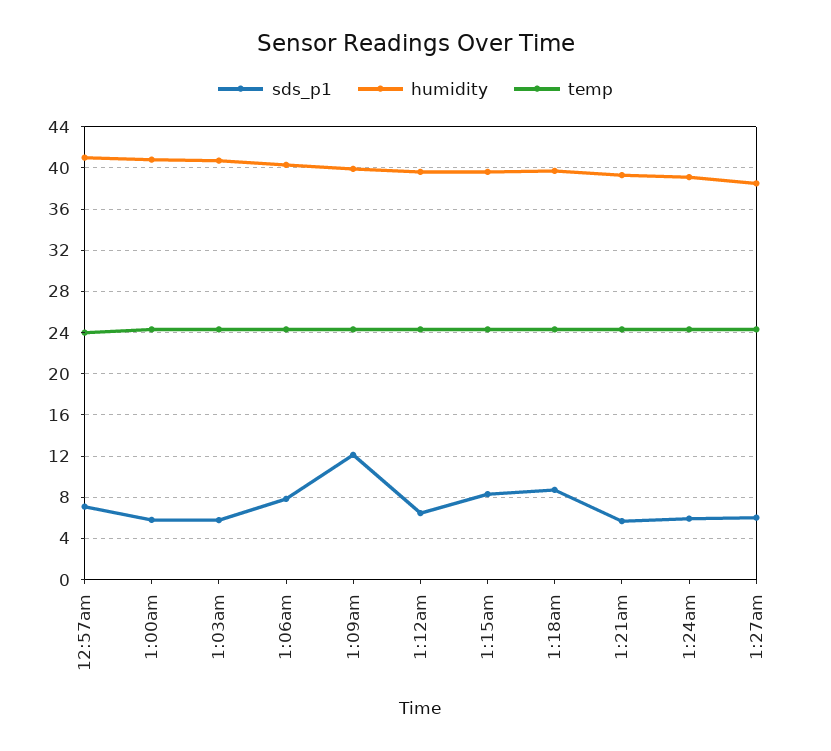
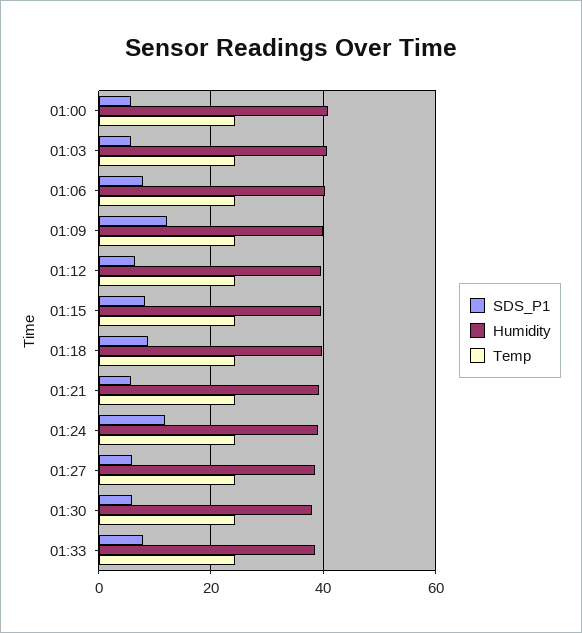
sds_p1, 12:57am: 7 -> none
humidity, 12:57am: 41 -> none
temp, 12:57am: 24 -> none
sds_p1, 1:24am: 6 -> 12
sds_p1, 01:30: none -> 6
humidity, 01:30: none -> 38
temp, 01:30: none -> 24
sds_p1, 01:33: none -> 8
humidity, 01:33: none -> 38
temp, 01:33: none -> 24

